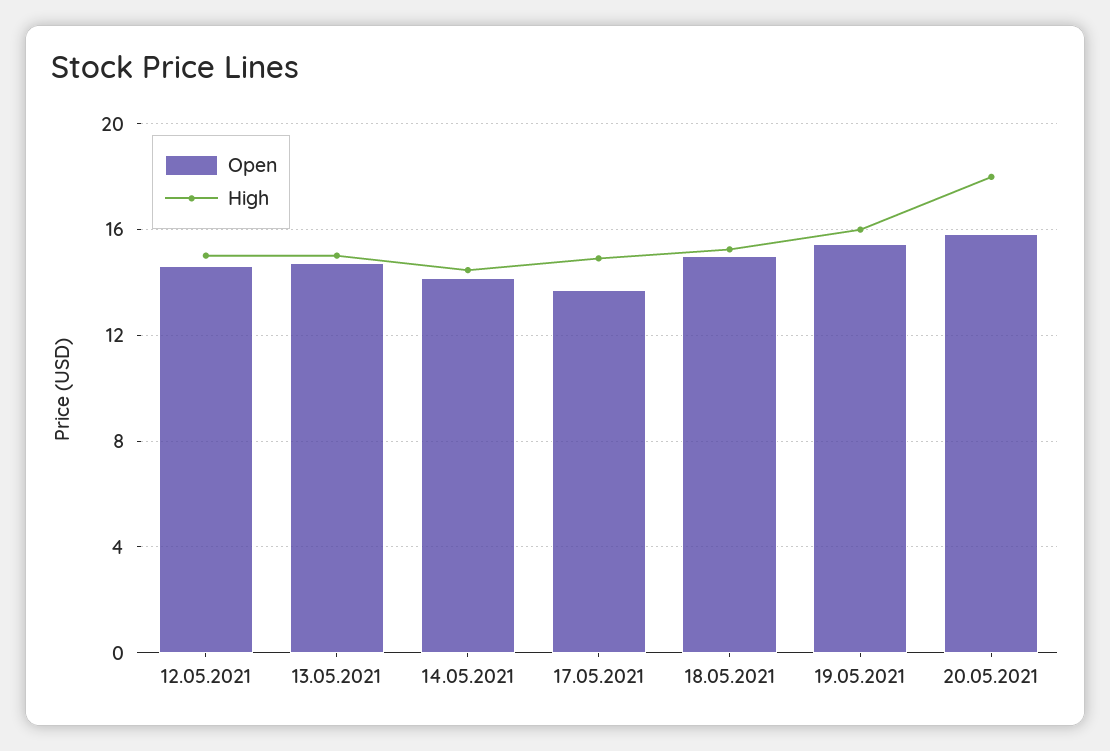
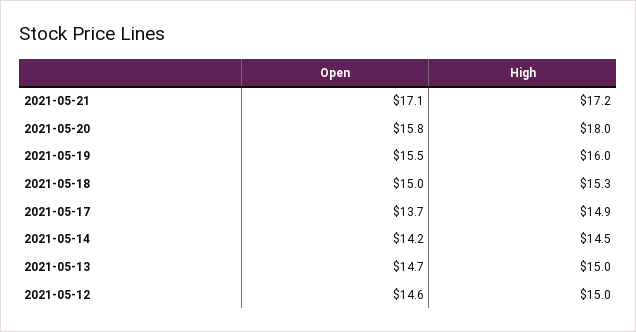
Open, 2021-05-21: none -> 17.1
High, 2021-05-21: none -> 17.2

